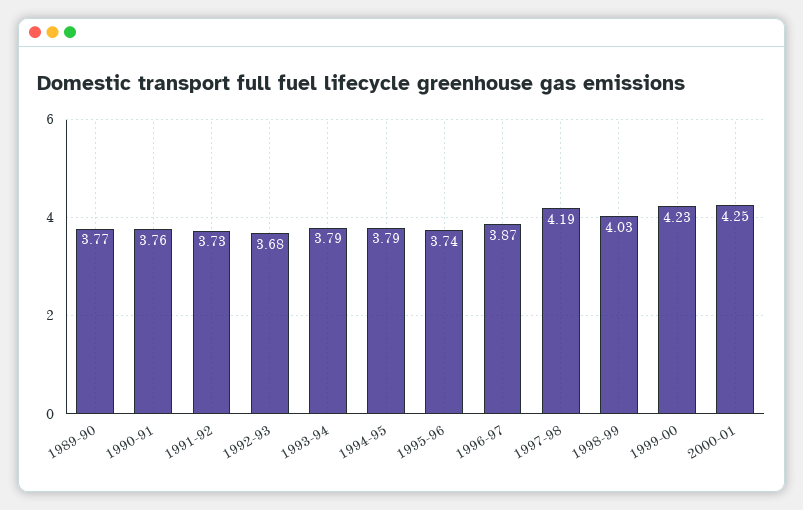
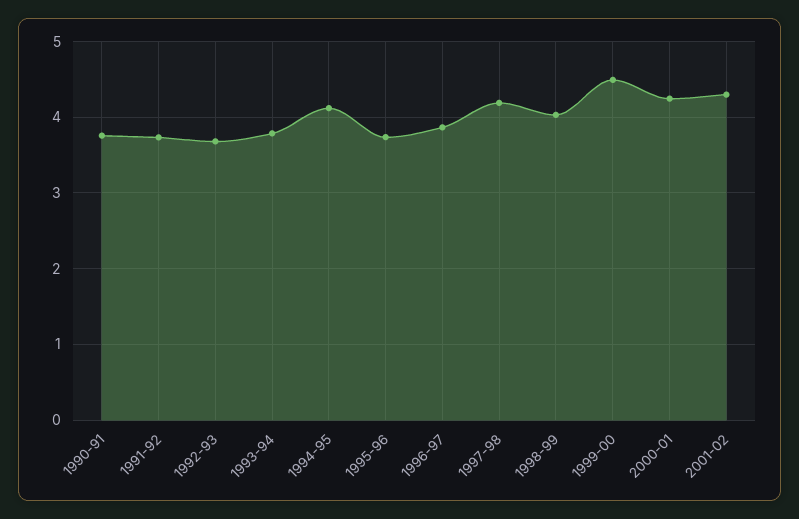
1989-90: 3.77 -> none
1994-95: 3.79 -> 4.1
1999-00: 4.23 -> 4.5
2001-02: none -> 4.3

